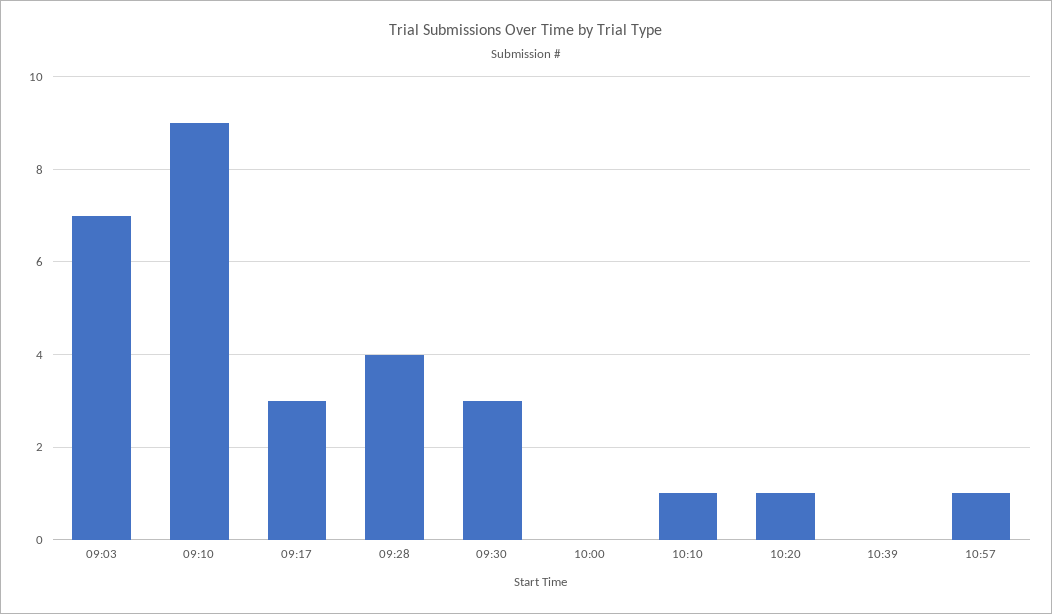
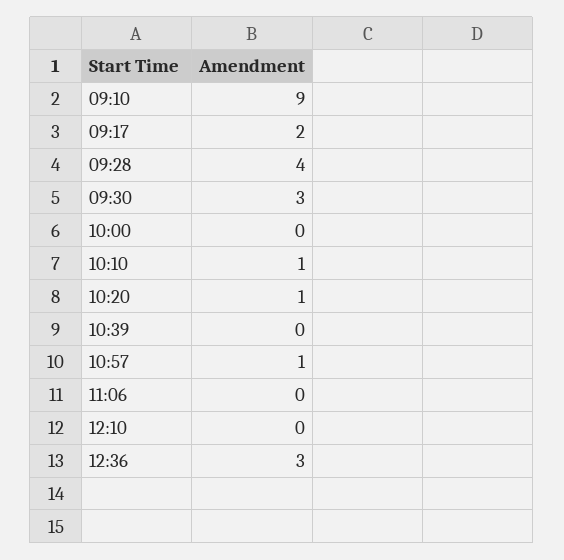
09:03: 7 -> none
09:17: 3 -> 2
11:06: none -> 0
12:10: none -> 0
12:36: none -> 3

